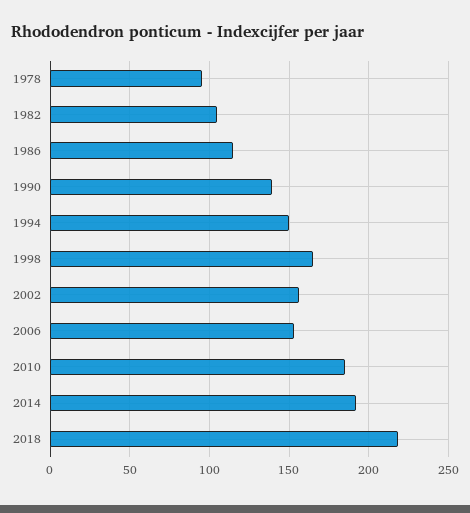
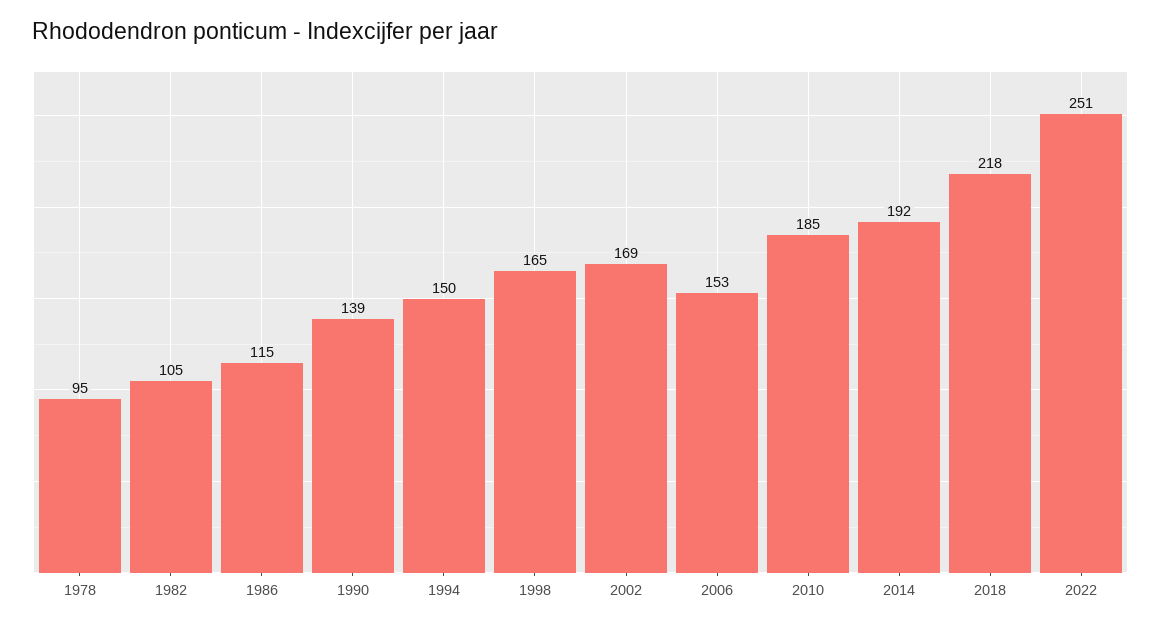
2002: 155 -> 169
2022: none -> 251

